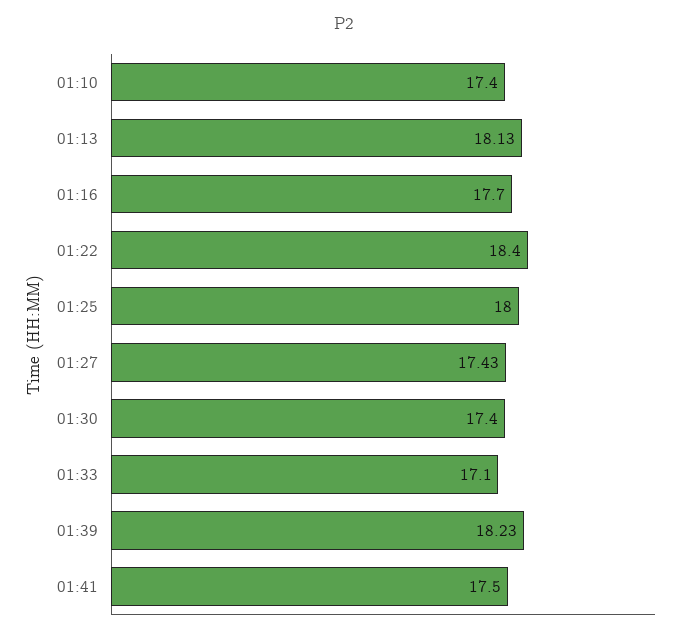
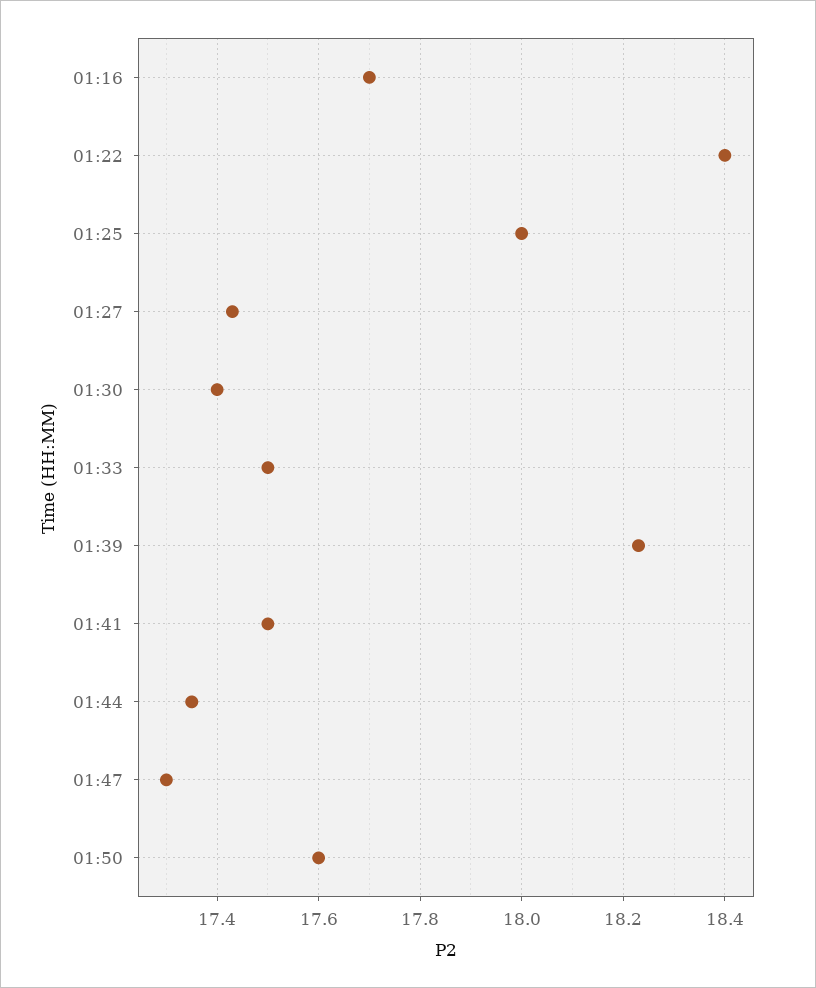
01:10: 17.4 -> none
01:13: 18.13 -> none
01:33: 17.1 -> 17.5
01:44: none -> 17.35
01:47: none -> 17.3
01:50: none -> 17.6

